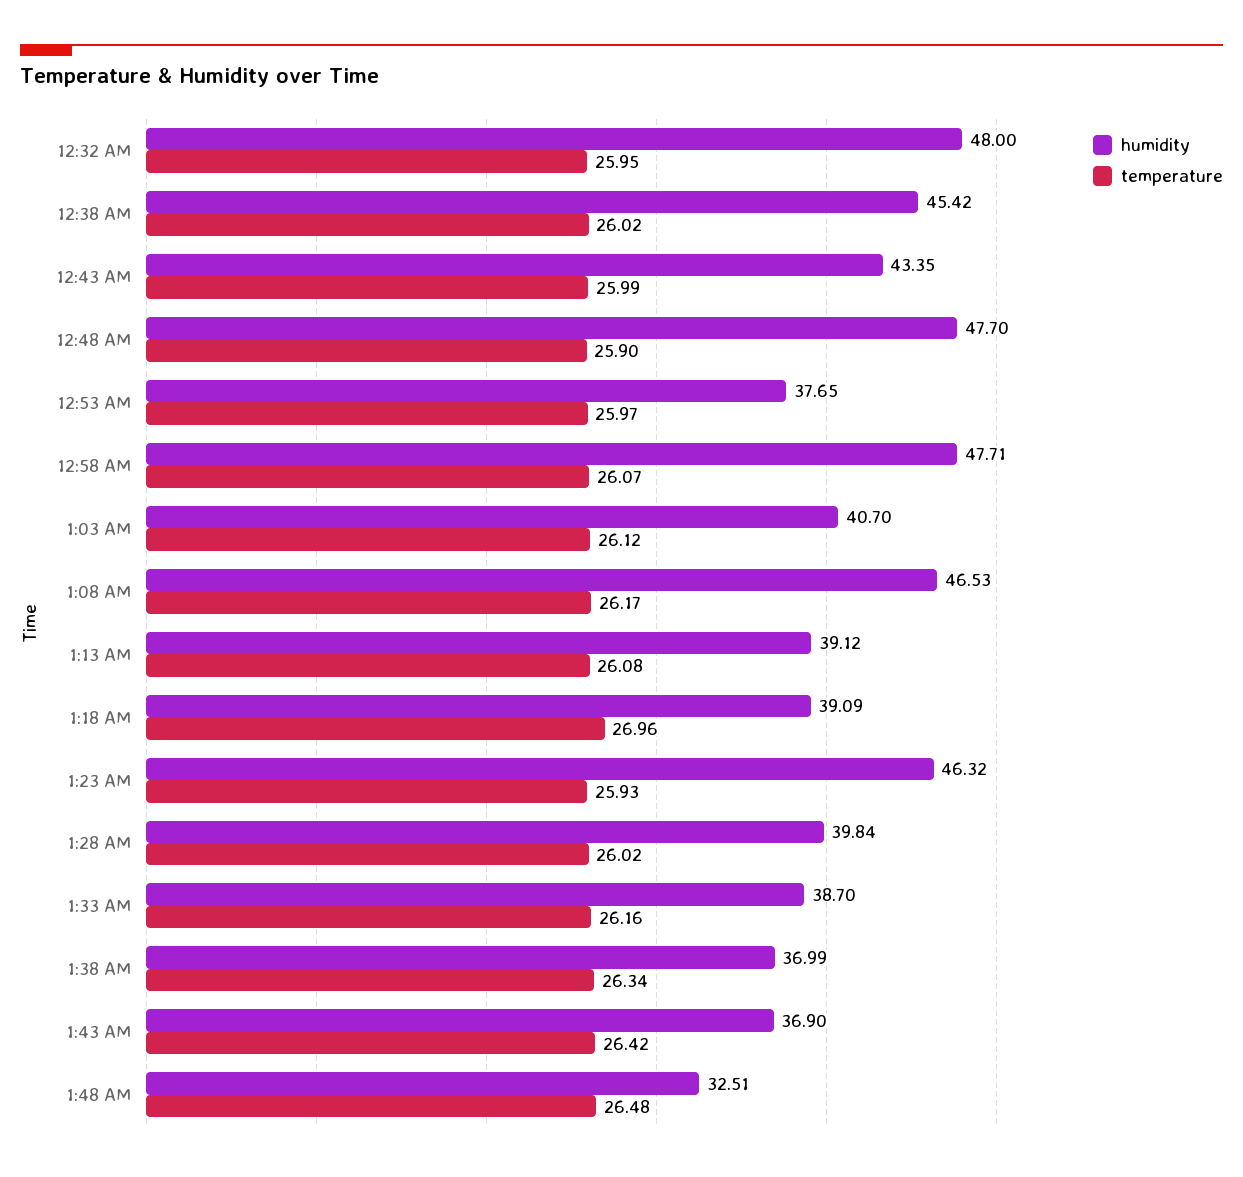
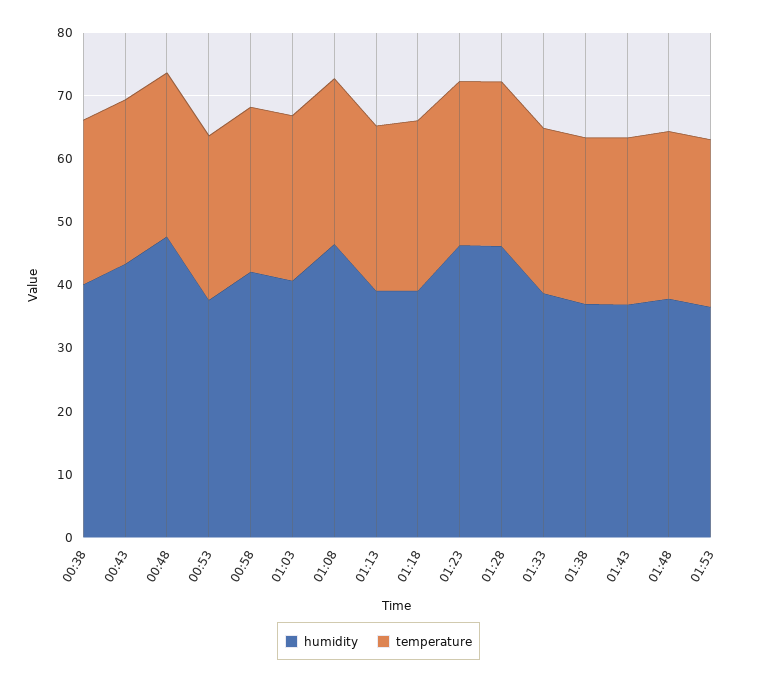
humidity, 12:32 AM: 48 -> none
temperature, 12:32 AM: 25.95 -> none
humidity, 12:38 AM: 45.42 -> 40
humidity, 12:58 AM: 47.71 -> 42
humidity, 1:28 AM: 39.84 -> 46
humidity, 1:48 AM: 32.51 -> 38
humidity, 01:53: none -> 36
temperature, 01:53: none -> 26

